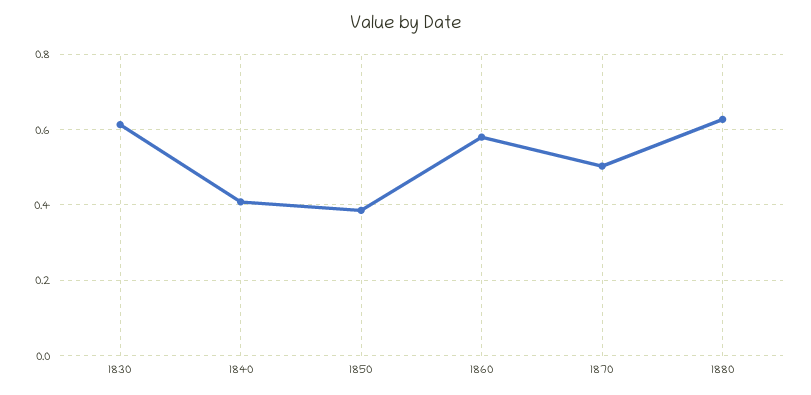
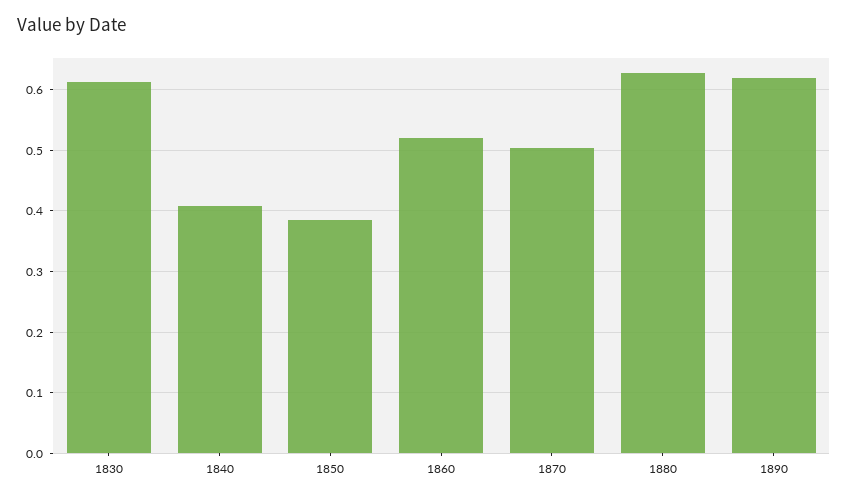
1860: 0.58 -> 0.52
1890: none -> 0.62

